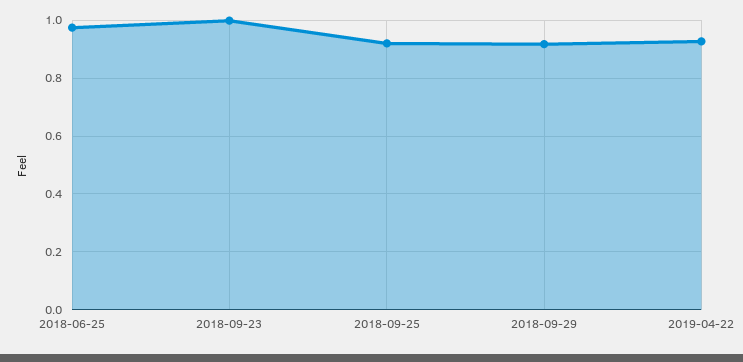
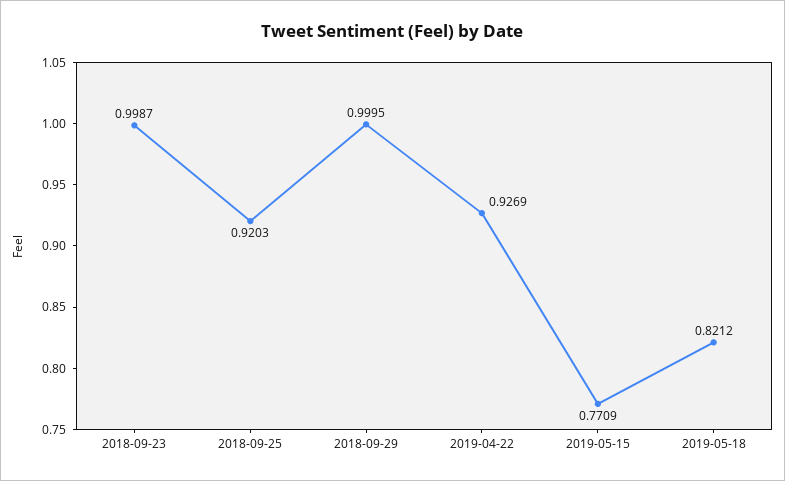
2018-06-25: 0.975 -> none
2018-09-29: 0.925 -> 0.9995
2019-05-15: none -> 0.7709
2019-05-18: none -> 0.8212

